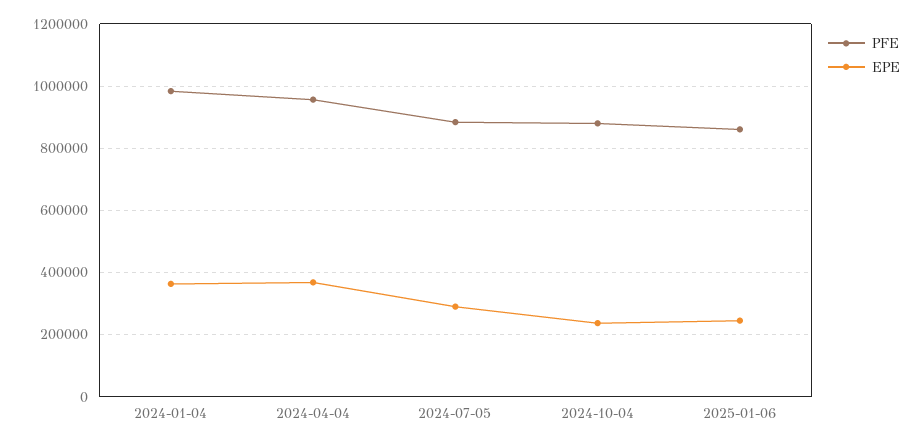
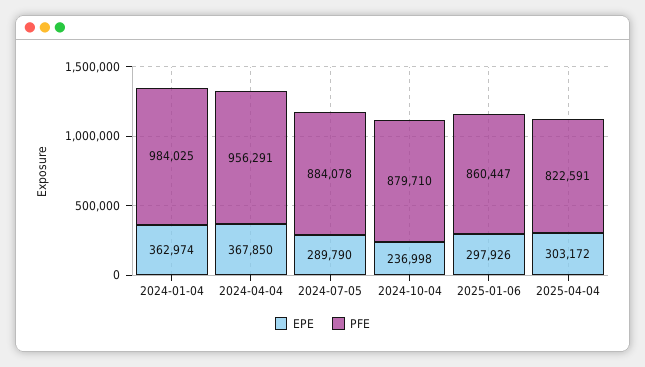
EPE, 2025-01-06: 240000 -> 297926
EPE, 2025-04-04: none -> 303172
PFE, 2025-04-04: none -> 822591

